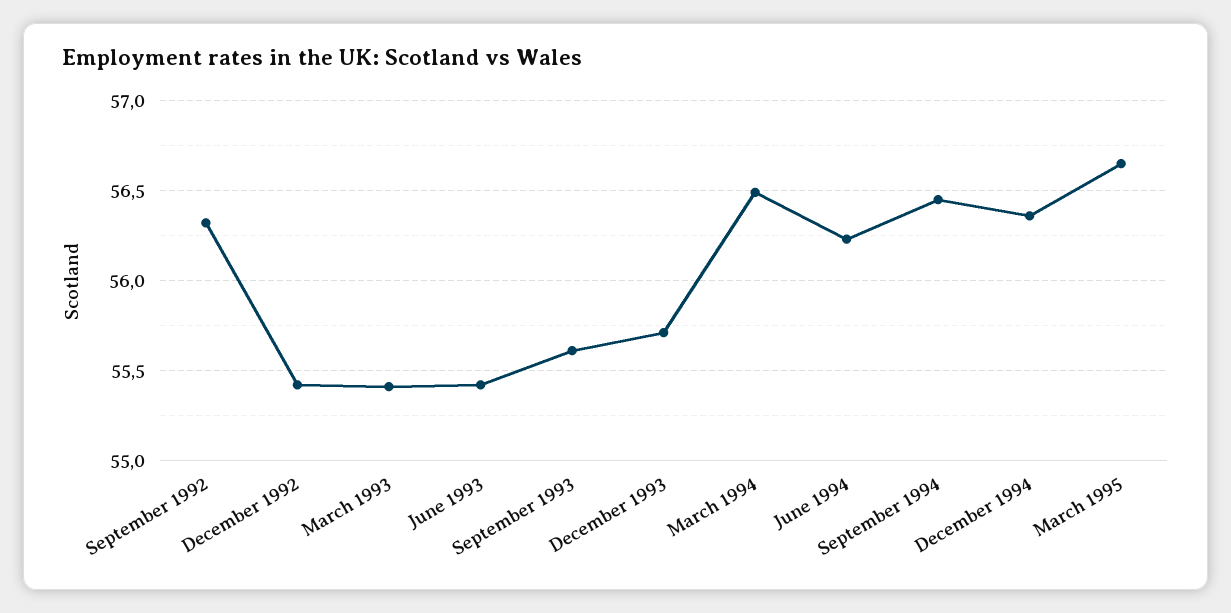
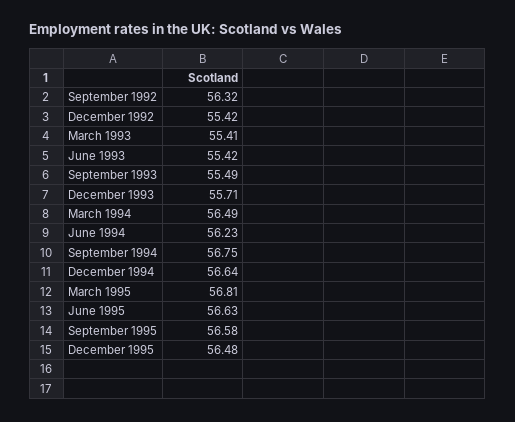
September 1993: 55.6 -> 55.49
September 1994: 56.45 -> 56.75
December 1994: 56.35 -> 56.64
March 1995: 56.65 -> 56.81
June 1995: none -> 56.63
September 1995: none -> 56.58
December 1995: none -> 56.48

